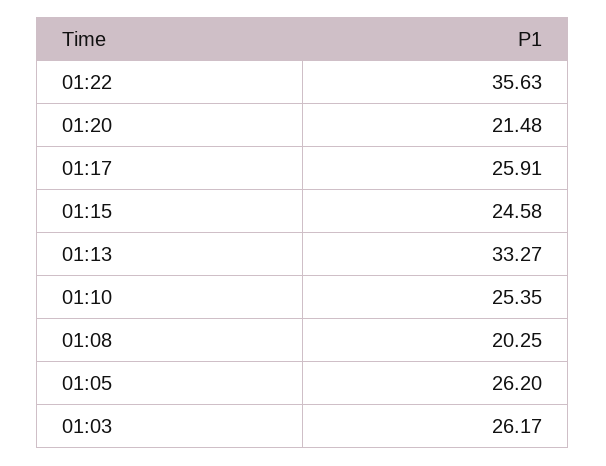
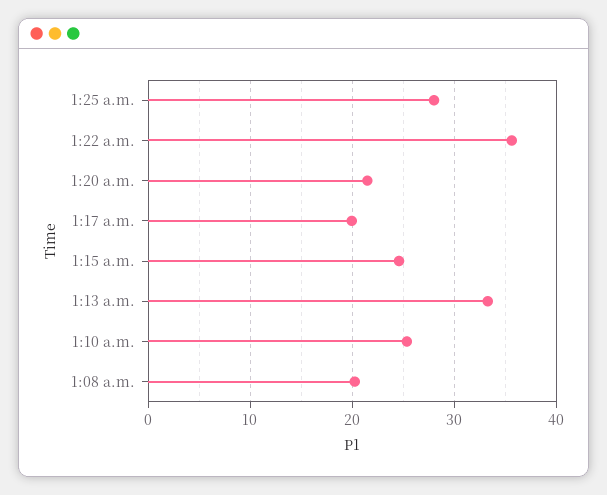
01:17: 25.91 -> 20
01:05: 26.2 -> none
01:03: 26.17 -> none
1:25 a.m.: none -> 28

